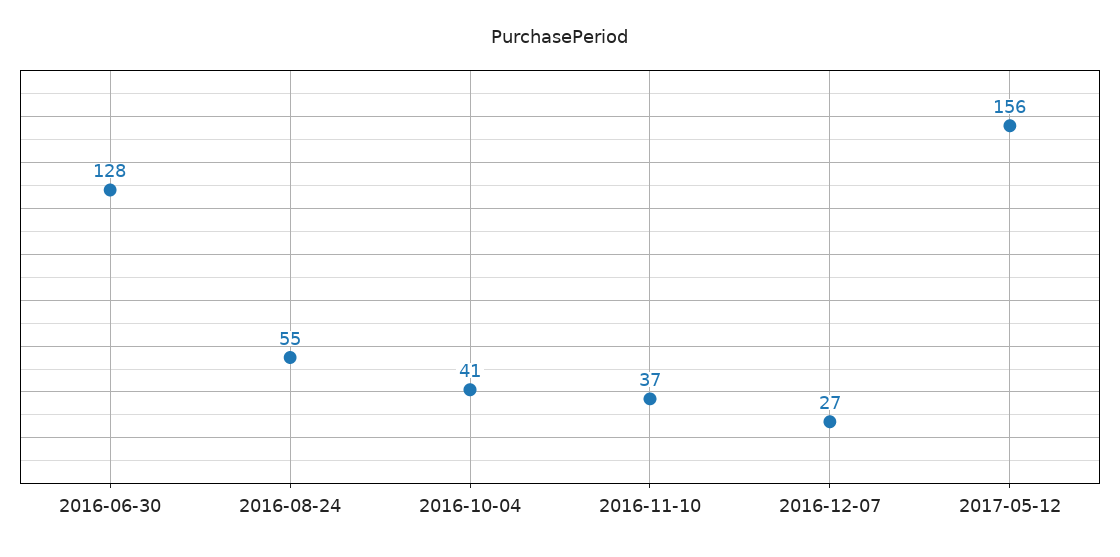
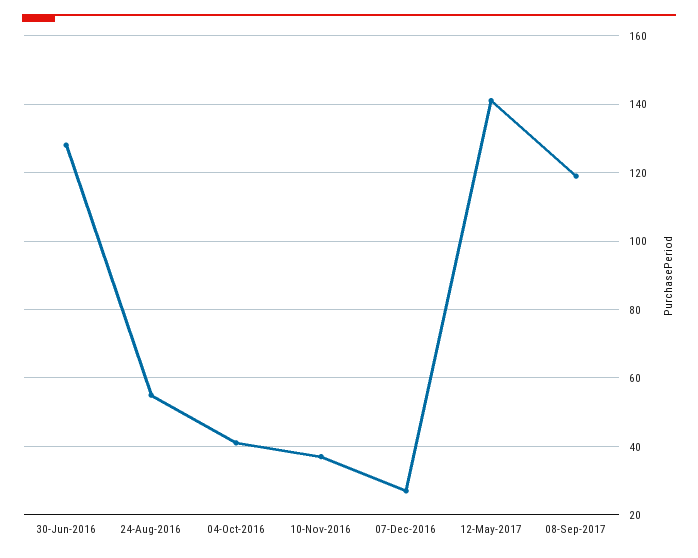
2017-05-12: 156 -> 140
08-Sep-2017: none -> 120

